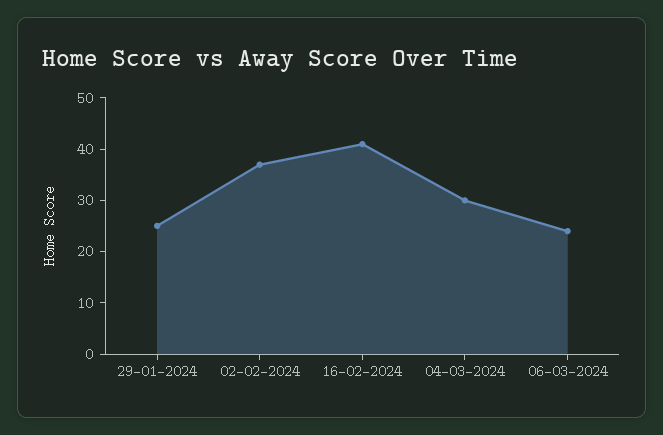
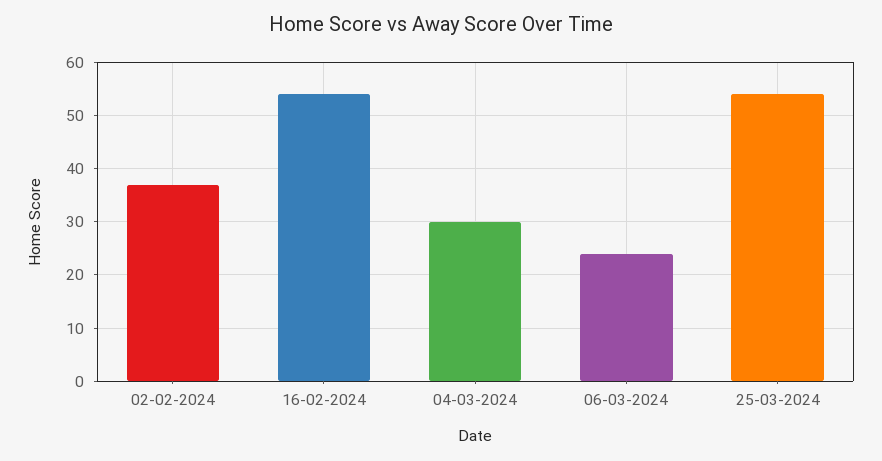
29-01-2024: 25 -> none
16-02-2024: 40 -> 55
25-03-2024: none -> 55

